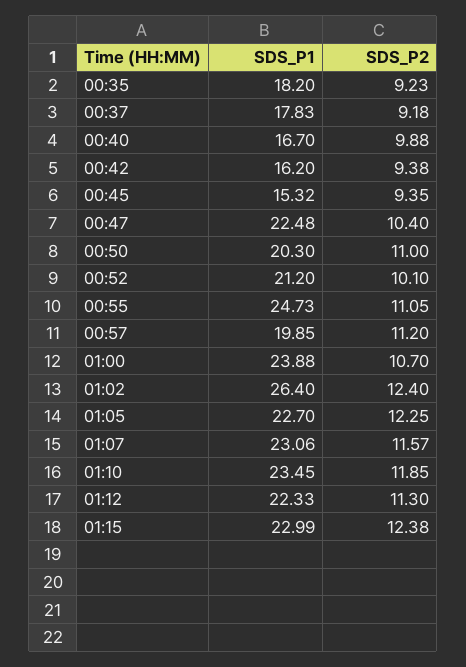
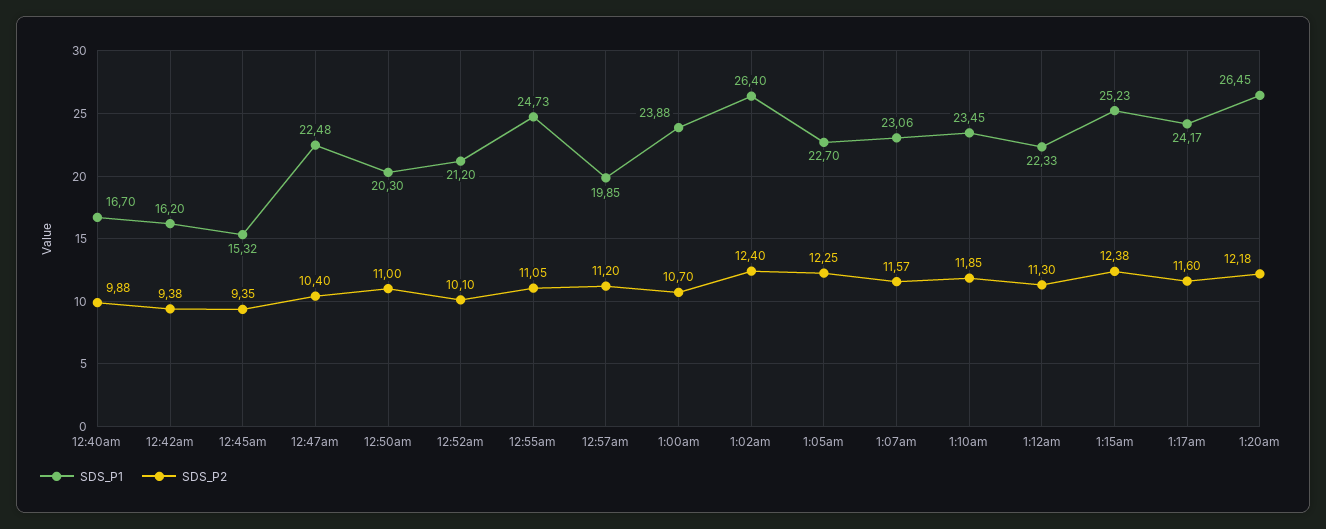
SDS_P1, 00:35: 18.2 -> none
SDS_P2, 00:35: 9.23 -> none
SDS_P1, 00:37: 17.83 -> none
SDS_P2, 00:37: 9.18 -> none
SDS_P1, 01:15: 22.99 -> 25.23
SDS_P1, 1:17am: none -> 24.17
SDS_P2, 1:17am: none -> 11.6
SDS_P1, 1:20am: none -> 26.45
SDS_P2, 1:20am: none -> 12.18

